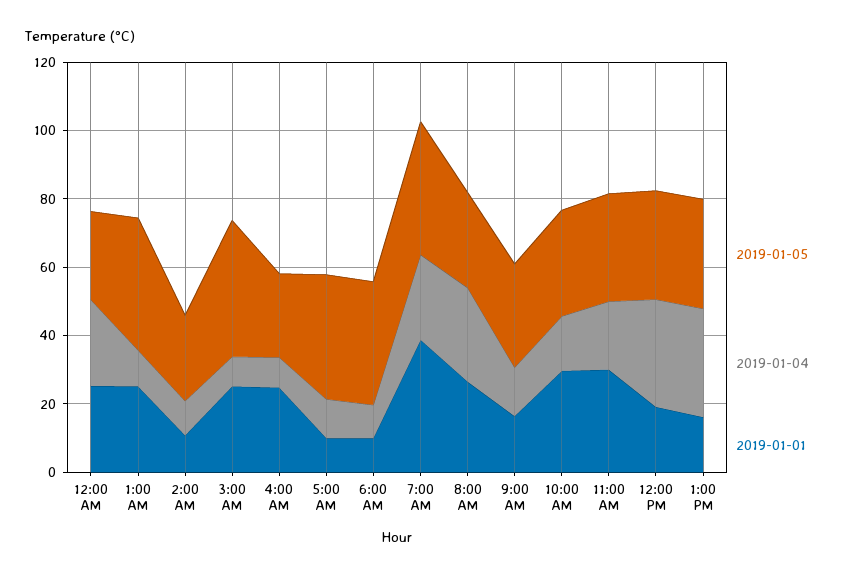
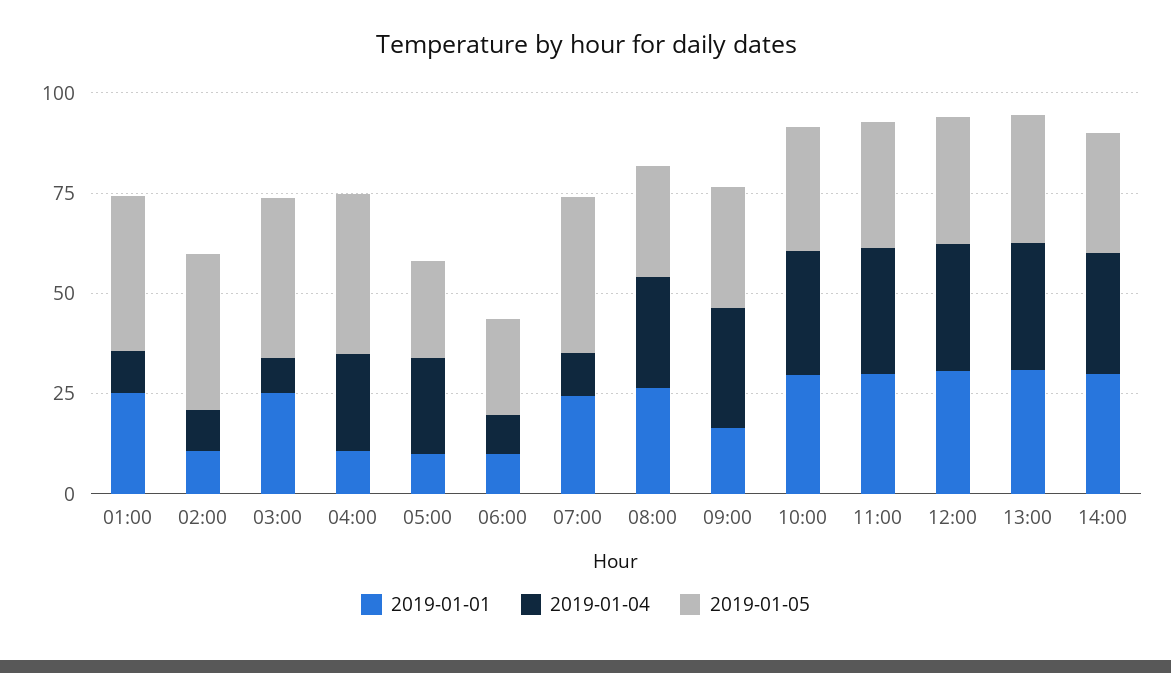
2019-01-05, 12:00 AM: 25 -> none
2019-01-04, 12:00 AM: 25 -> none
2019-01-01, 12:00 AM: 25 -> none
2019-01-05, 2:00 AM: 25 -> 40
2019-01-05, 4:00 AM: 25 -> 40
2019-01-04, 4:00 AM: 10 -> 25
2019-01-01, 4:00 AM: 25 -> 10
2019-01-05, 5:00 AM: 35 -> 25
2019-01-04, 5:00 AM: 10 -> 25
2019-01-05, 6:00 AM: 35 -> 25
2019-01-04, 7:00 AM: 25 -> 10
2019-01-01, 7:00 AM: 40 -> 25
2019-01-04, 9:00 AM: 15 -> 30
2019-01-04, 10:00 AM: 15 -> 30
2019-01-04, 11:00 AM: 20 -> 30
2019-01-01, 12:00 PM: 20 -> 30
2019-01-01, 1:00 PM: 15 -> 30
2019-01-01, 14:00: none -> 30
2019-01-04, 14:00: none -> 30
2019-01-05, 14:00: none -> 30

